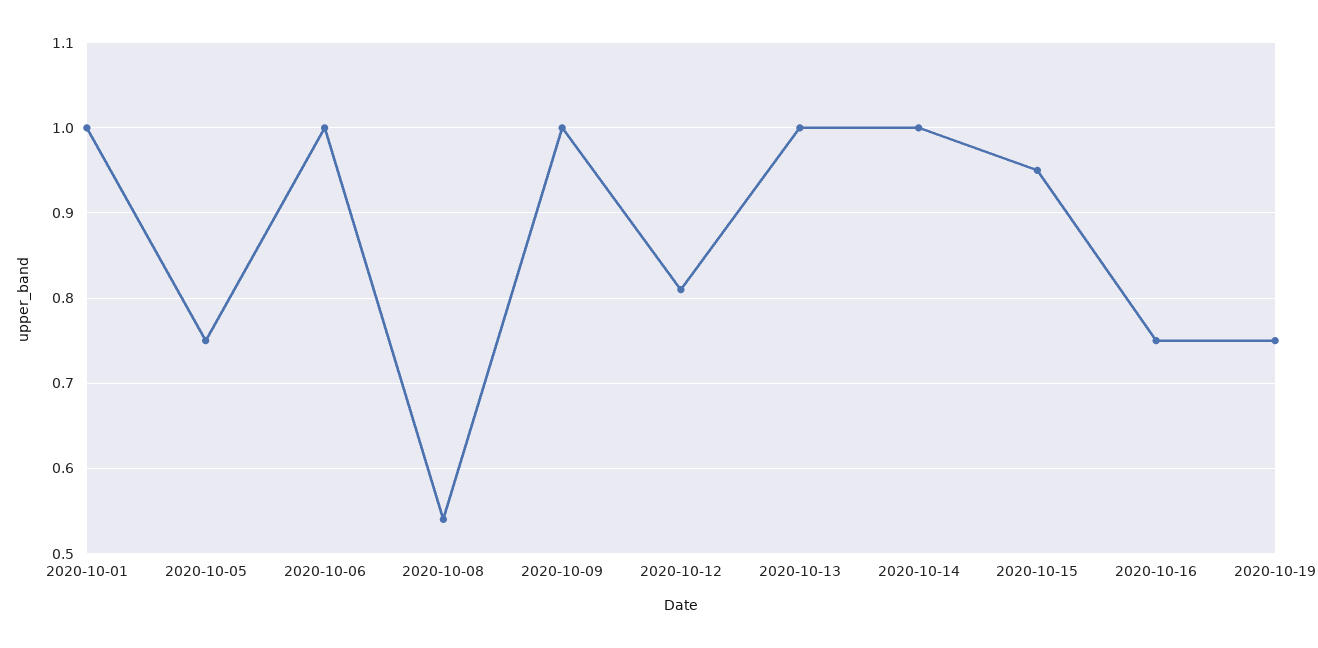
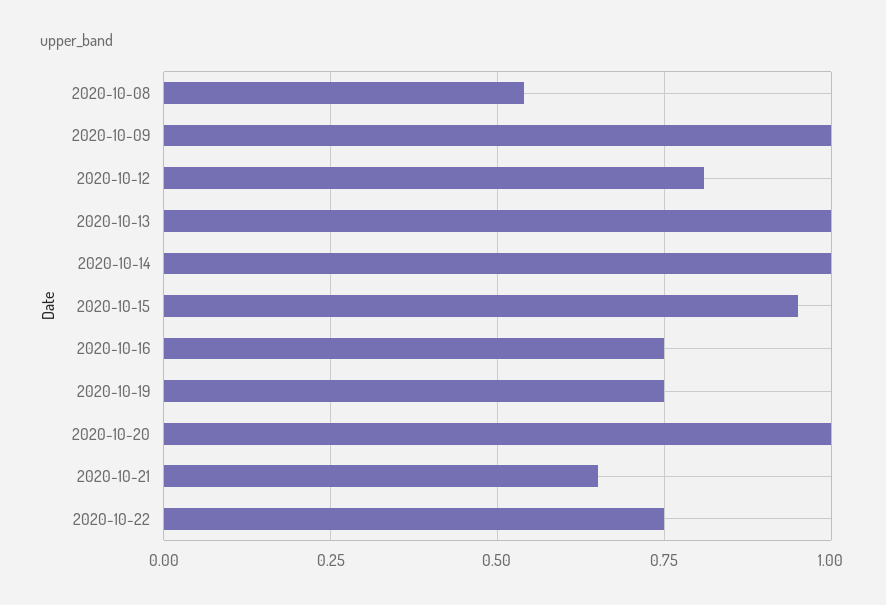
2020-10-01: 1 -> none
2020-10-05: 0.75 -> none
2020-10-06: 1 -> none
2020-10-20: none -> 1
2020-10-21: none -> 0.65
2020-10-22: none -> 0.75

